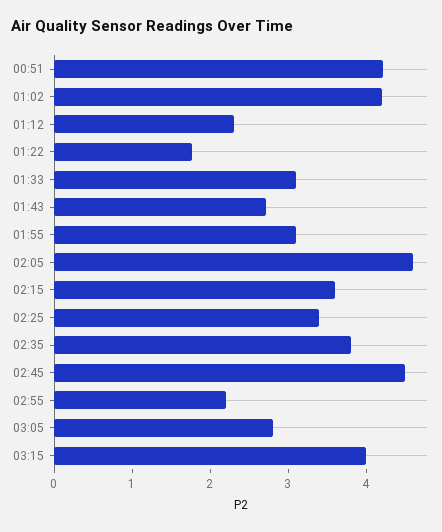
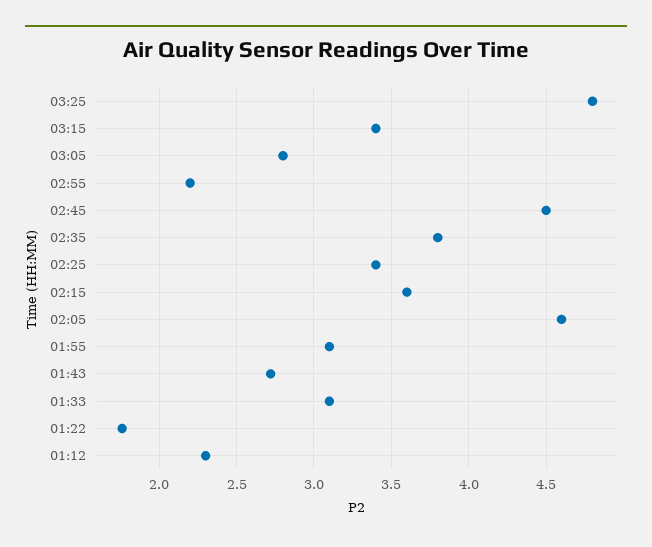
00:51: 4.2 -> none
01:02: 4.2 -> none
03:15: 4 -> 3.4
03:25: none -> 4.8

